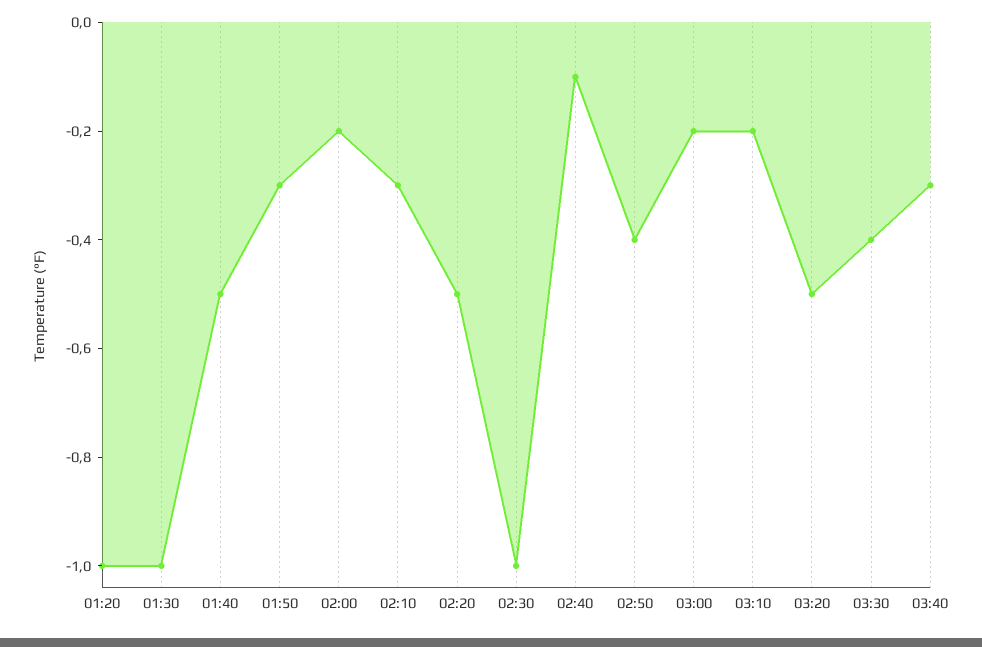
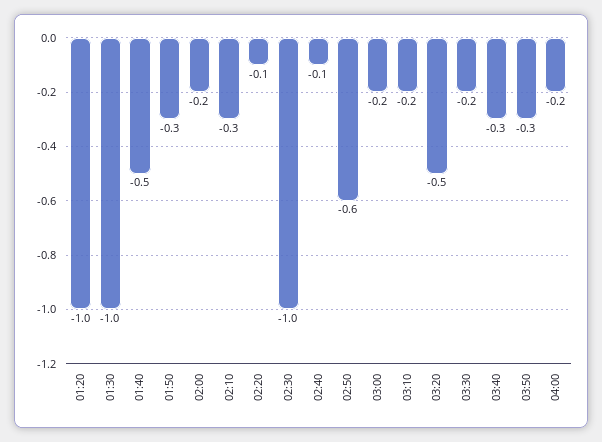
02:20: -0.5 -> -0.1
02:50: -0.4 -> -0.6
03:30: -0.4 -> -0.2
03:50: none -> -0.3
04:00: none -> -0.2

